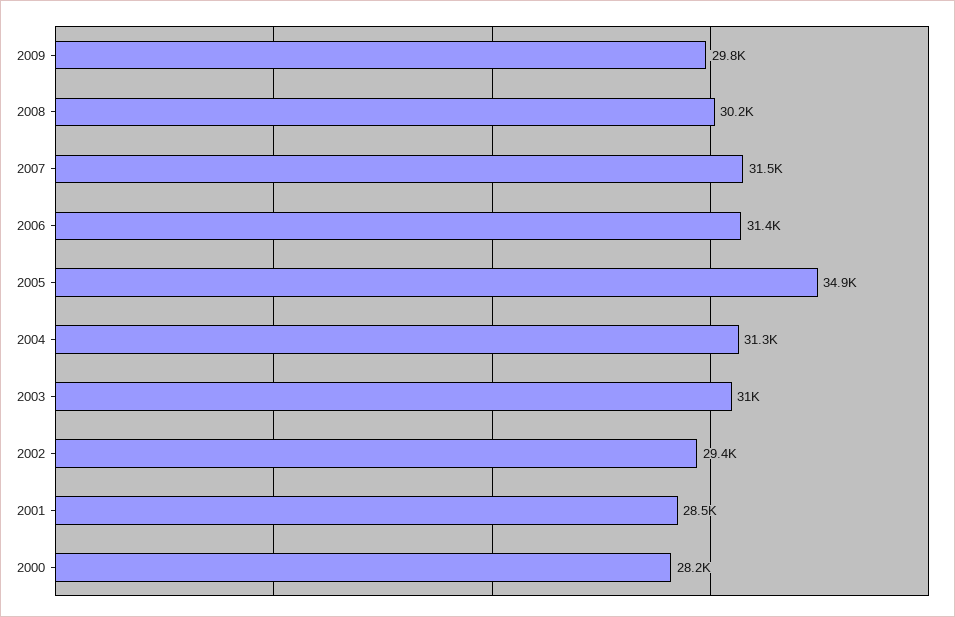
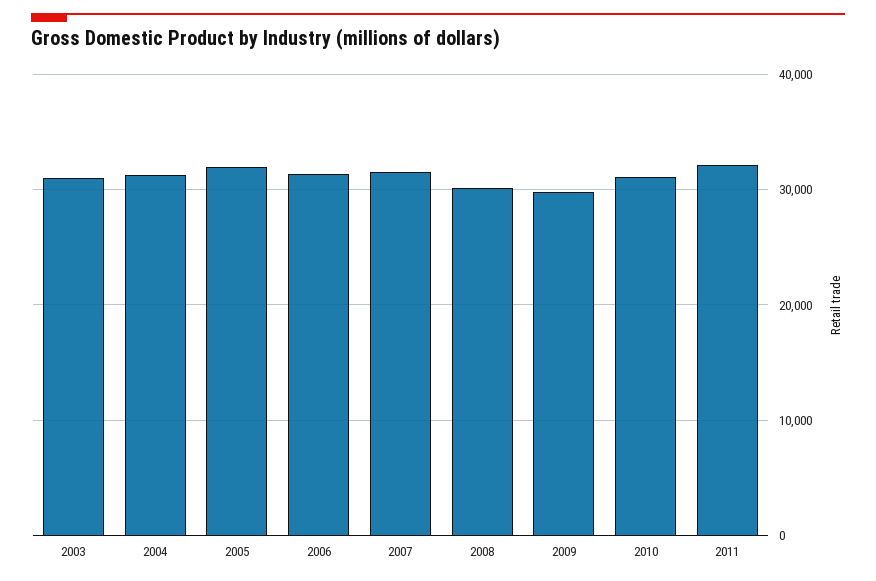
2005: 34900 -> 32000
2002: 29400 -> none
2001: 28500 -> none
2000: 28200 -> none
2010: none -> 31000
2011: none -> 32000

